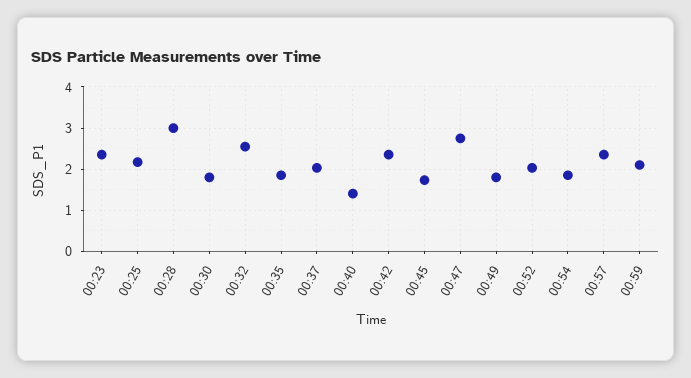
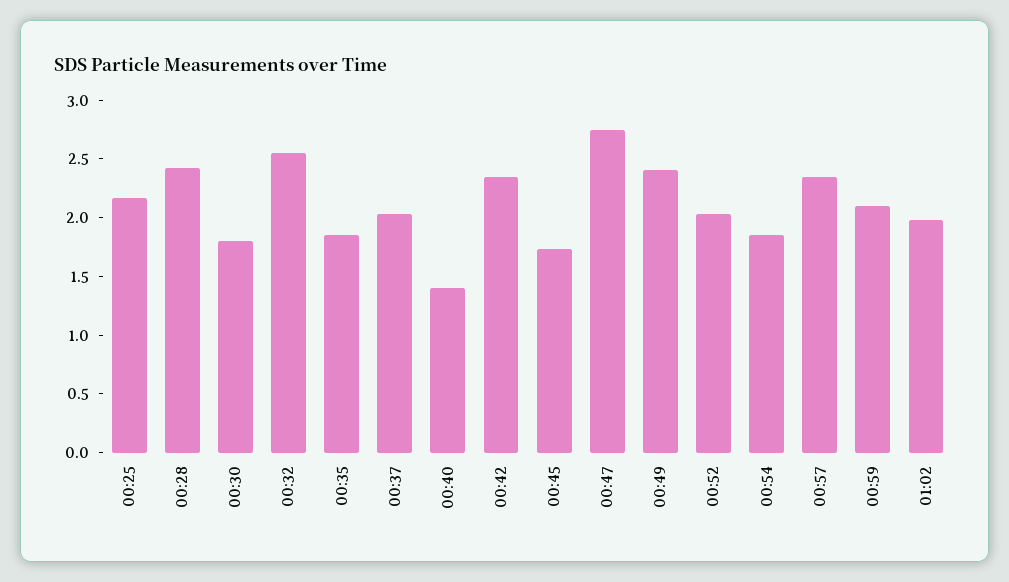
00:23: 2.4 -> none
00:28: 3 -> 2.4
00:49: 1.8 -> 2.4
01:02: none -> 2

